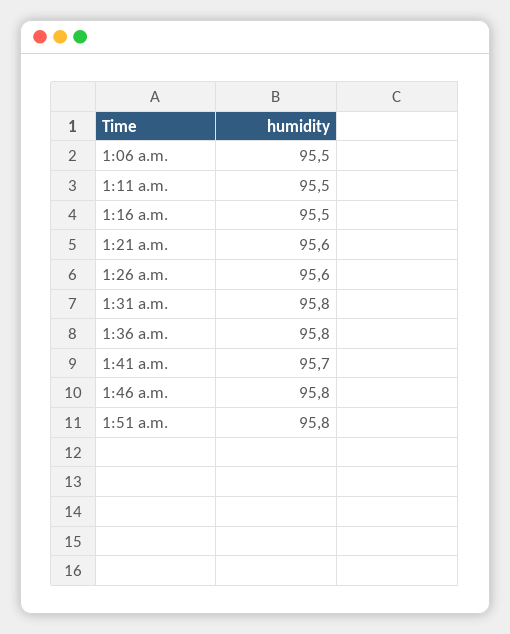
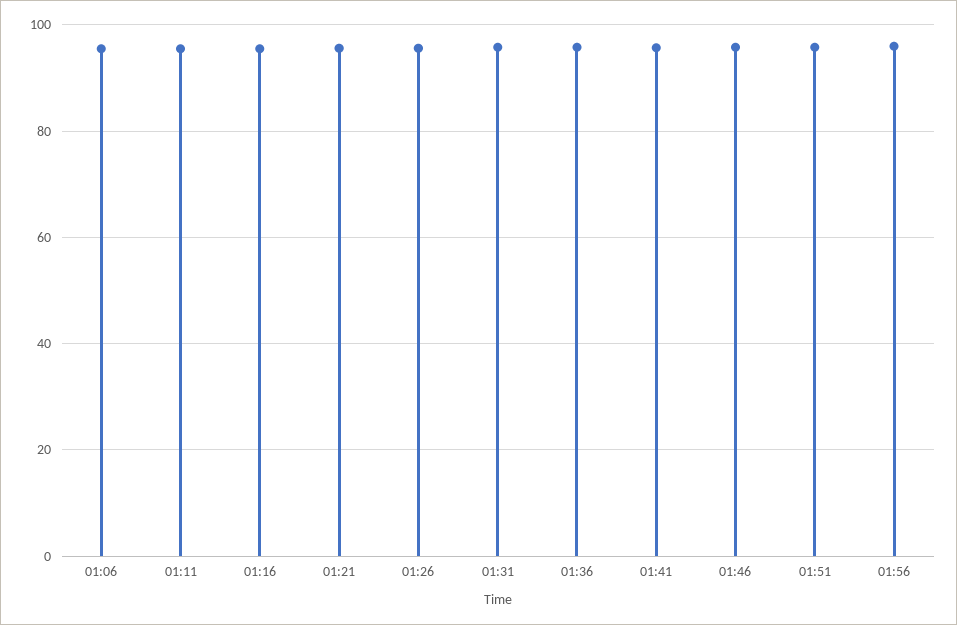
01:56: none -> 96

